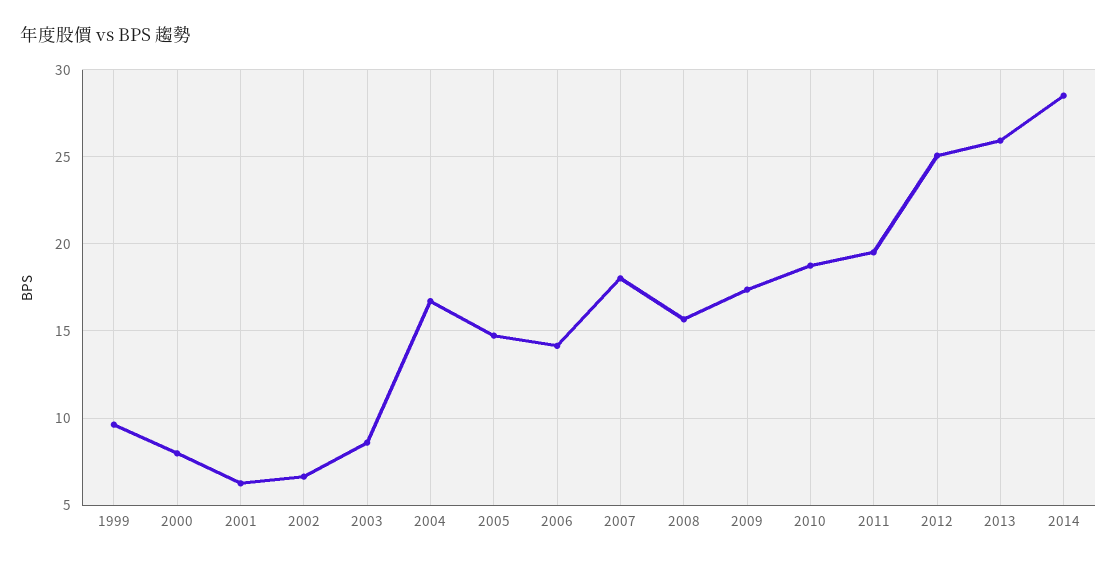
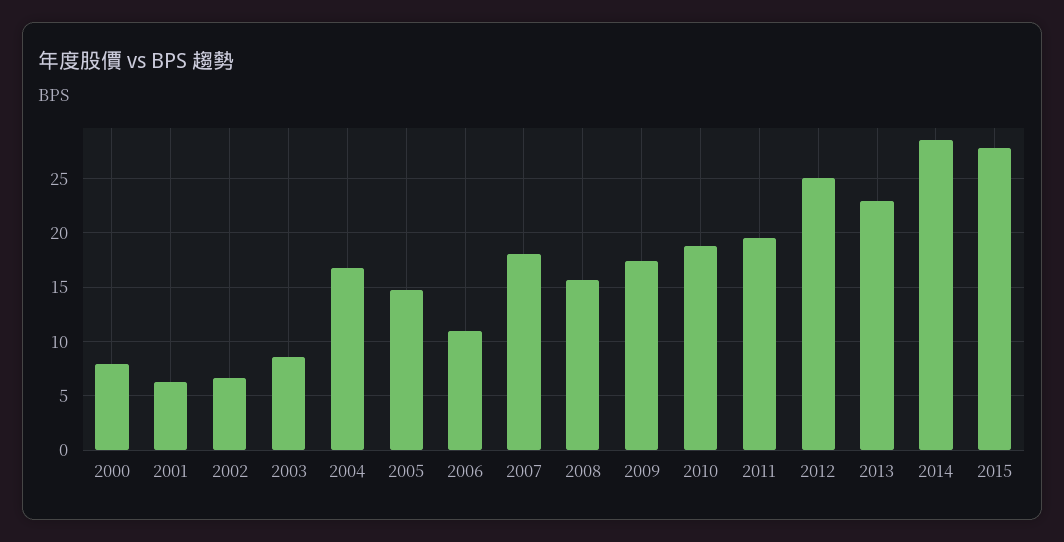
1999: 9.5 -> none
2006: 14 -> 11
2013: 26 -> 23
2015: none -> 28

